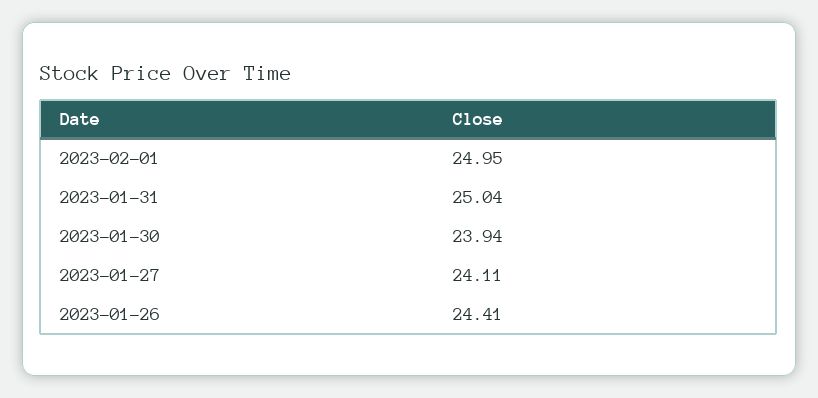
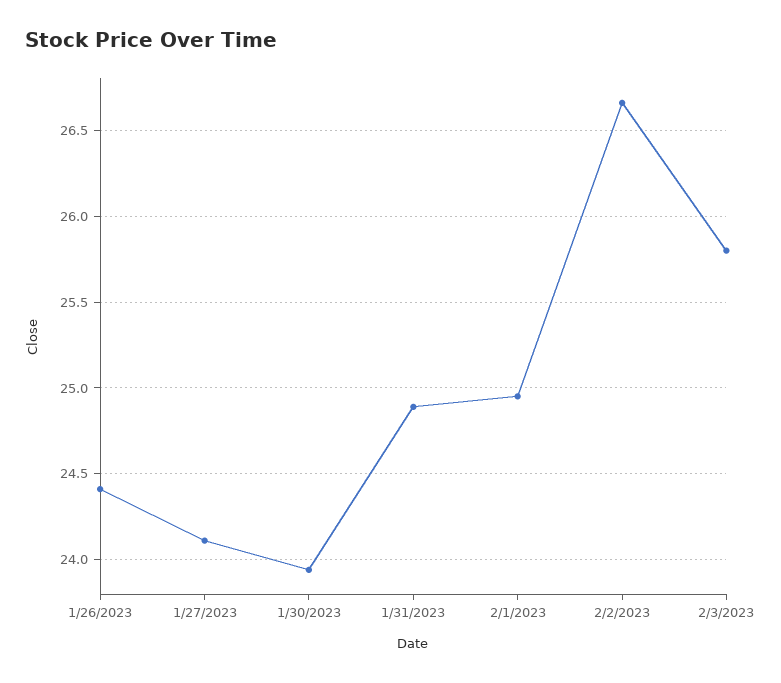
2023-01-31: 25.04 -> 24.9
2/2/2023: none -> 26.65
2/3/2023: none -> 25.8

